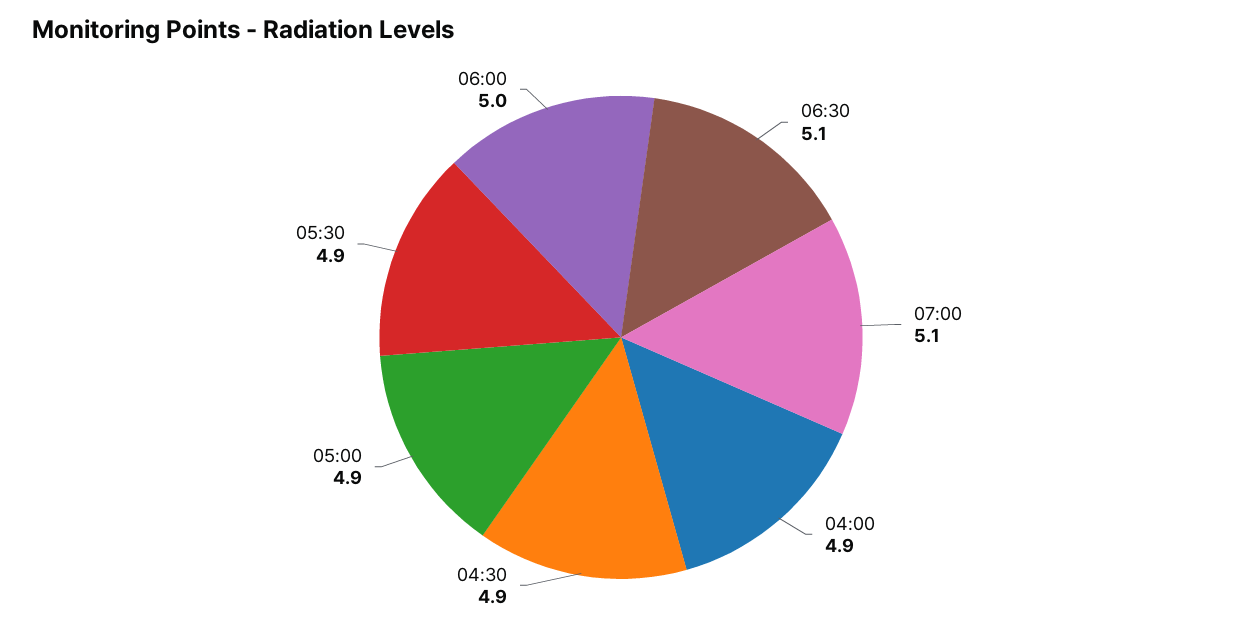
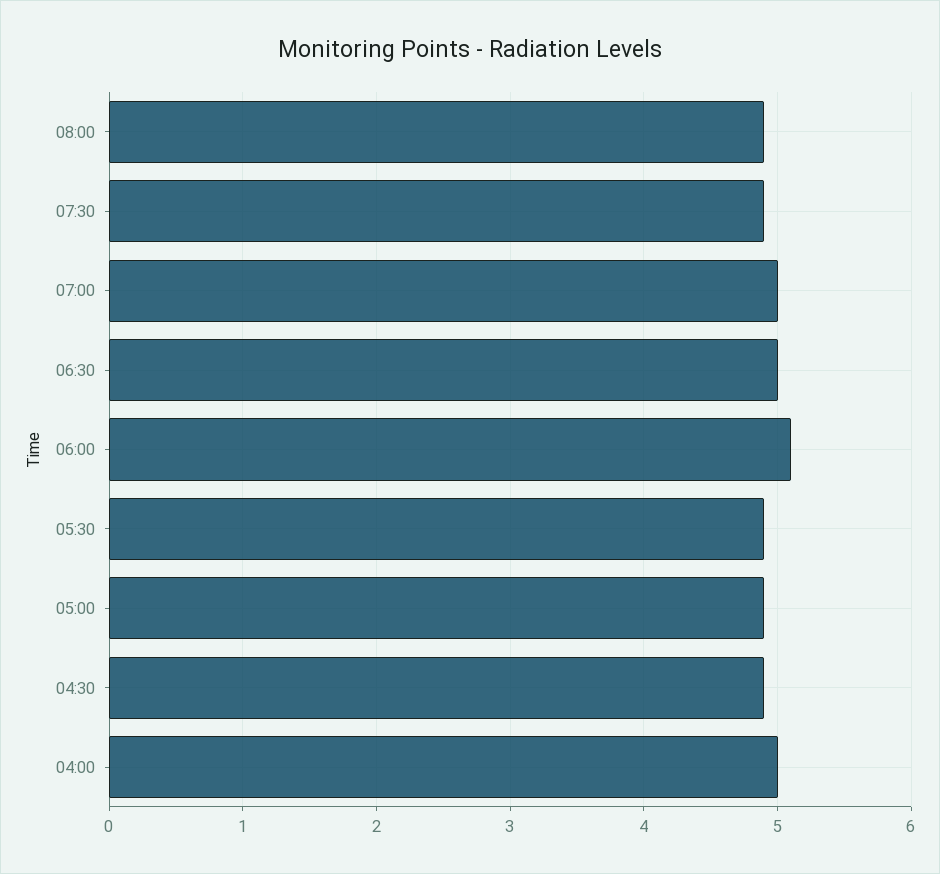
06:30: 5.1 -> 5
07:00: 5.1 -> 5
04:00: 4.9 -> 5
06:00: 5 -> 5.1
08:00: none -> 4.9
07:30: none -> 4.9

